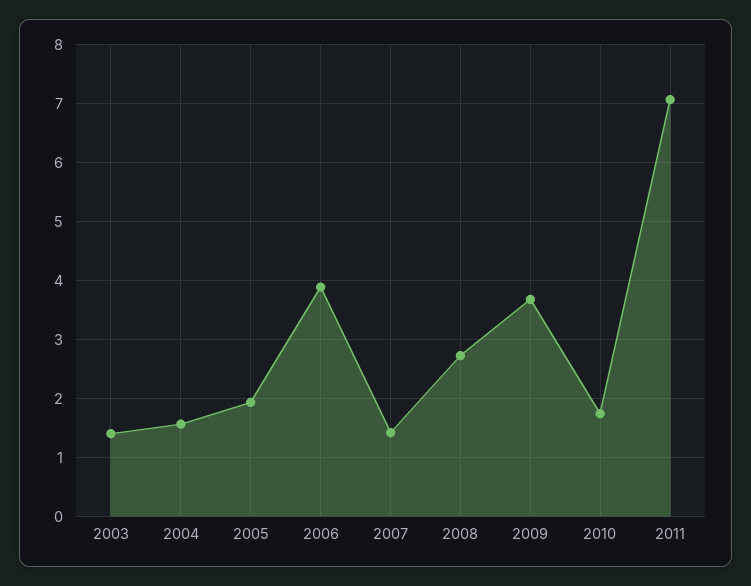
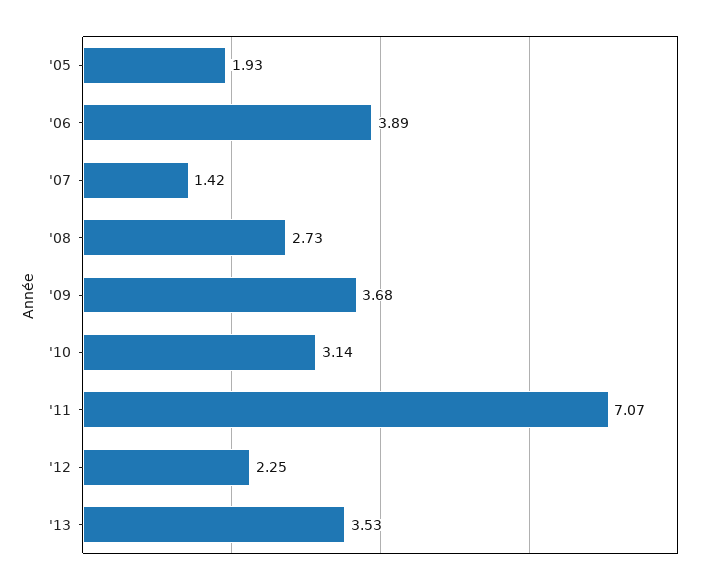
2003: 1.4 -> none
2004: 1.6 -> none
2010: 1.8 -> 3.14
'12: none -> 2.25
'13: none -> 3.53

